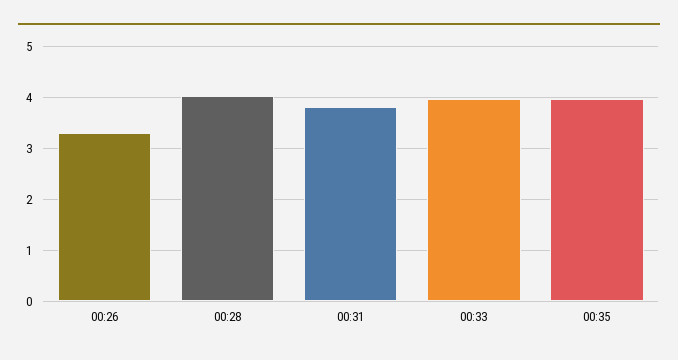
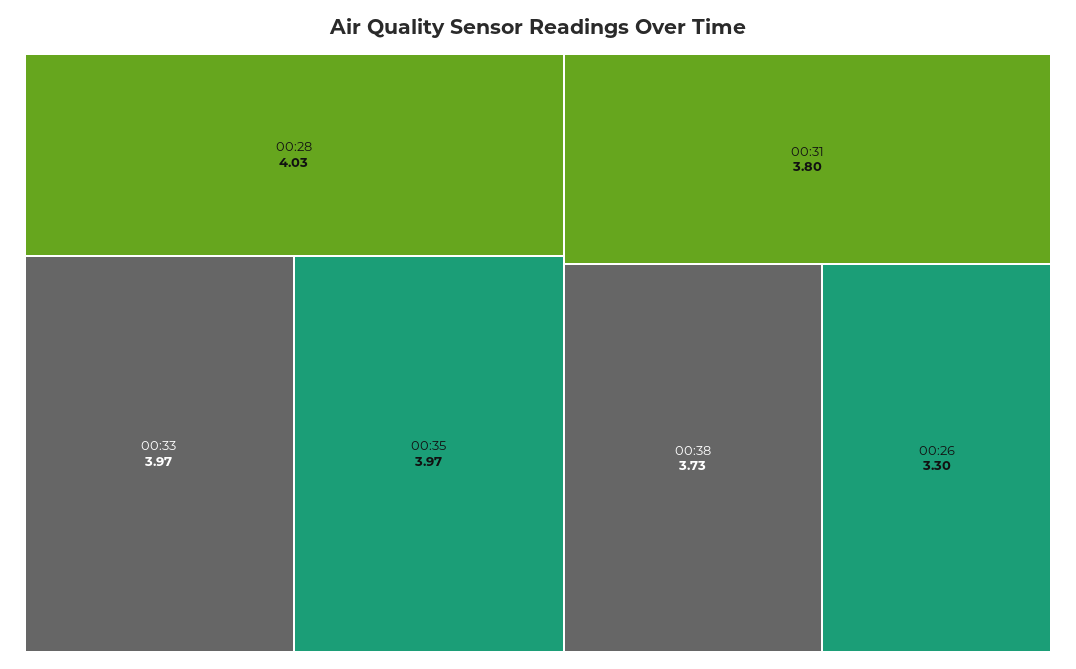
00:38: none -> 3.73

